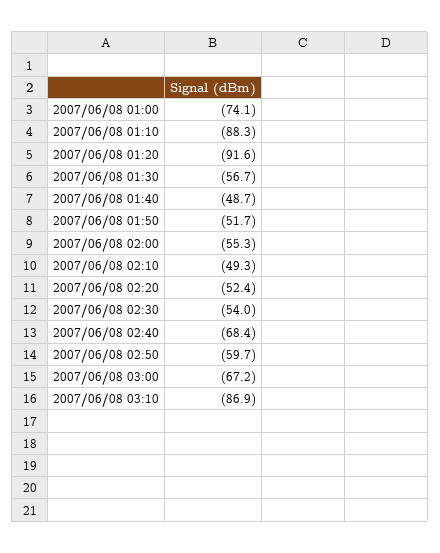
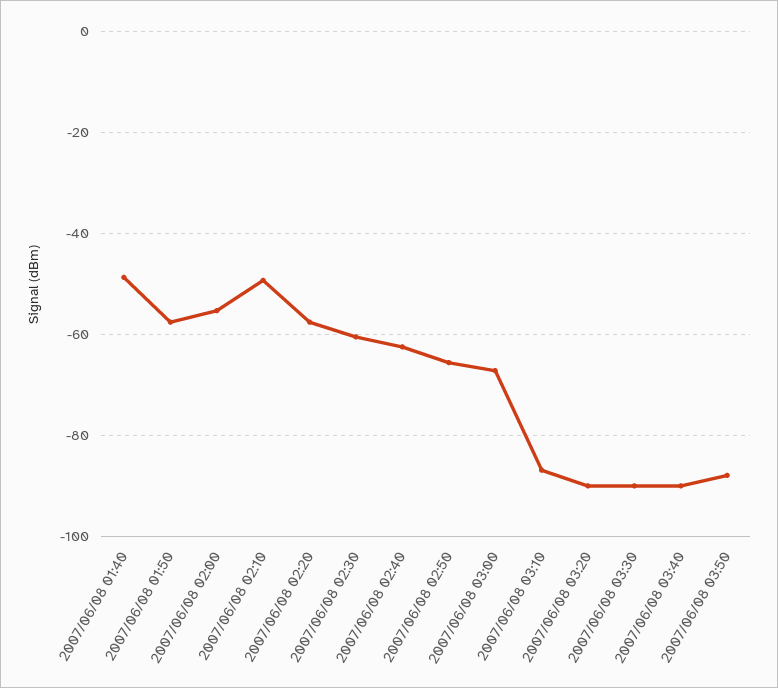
2007/06/08 01:00: -74.1 -> none
2007/06/08 01:10: -88.3 -> none
2007/06/08 01:20: -91.6 -> none
2007/06/08 01:30: -56.7 -> none
2007/06/08 01:50: -51.7 -> -58
2007/06/08 02:20: -52.4 -> -58
2007/06/08 02:30: -54 -> -60
2007/06/08 02:40: -68.4 -> -62
2007/06/08 02:50: -59.7 -> -66
2007/06/08 03:20: none -> -90
2007/06/08 03:30: none -> -90
2007/06/08 03:40: none -> -90
2007/06/08 03:50: none -> -88

